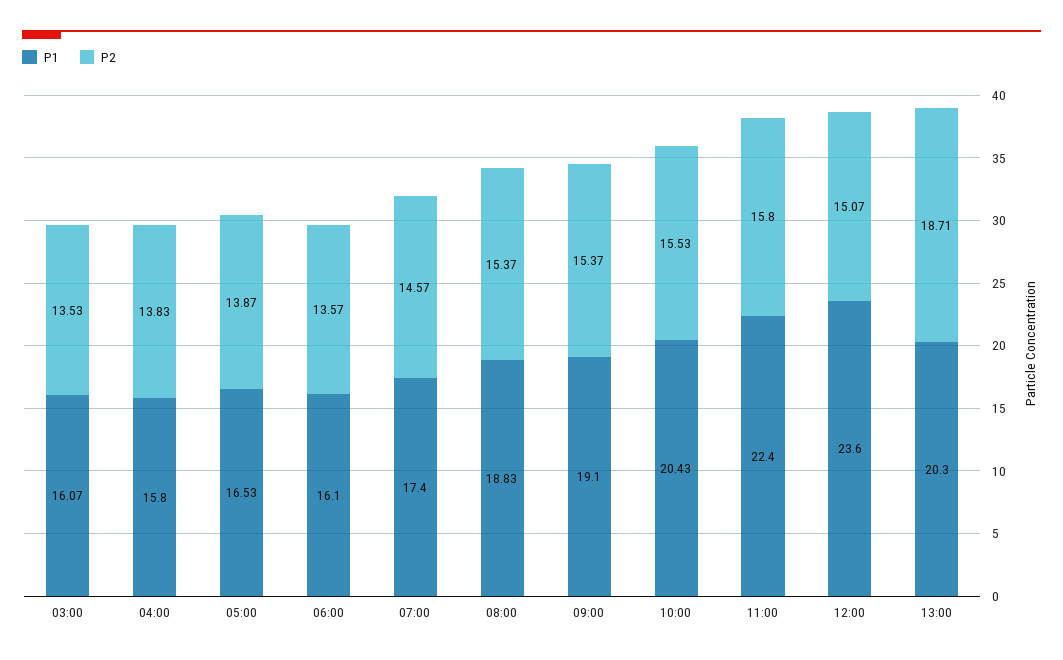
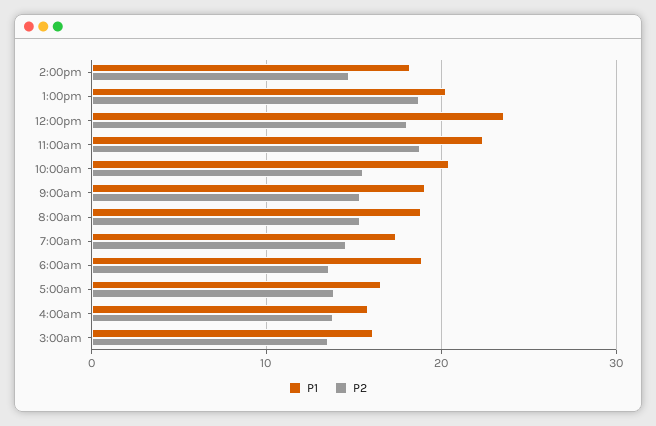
P1, 06:00: 16.1 -> 19
P2, 11:00: 15.8 -> 19
P2, 12:00: 15.07 -> 18
P1, 2:00pm: none -> 18
P2, 2:00pm: none -> 15

